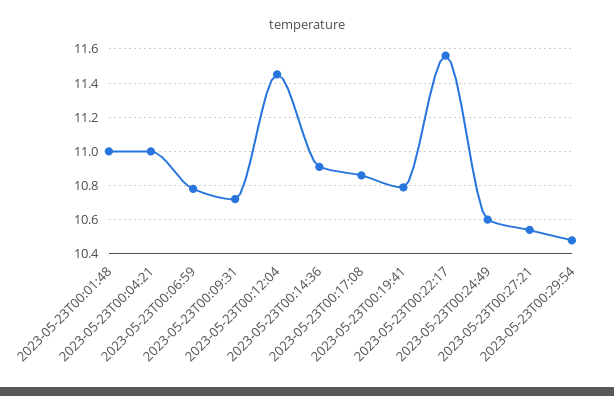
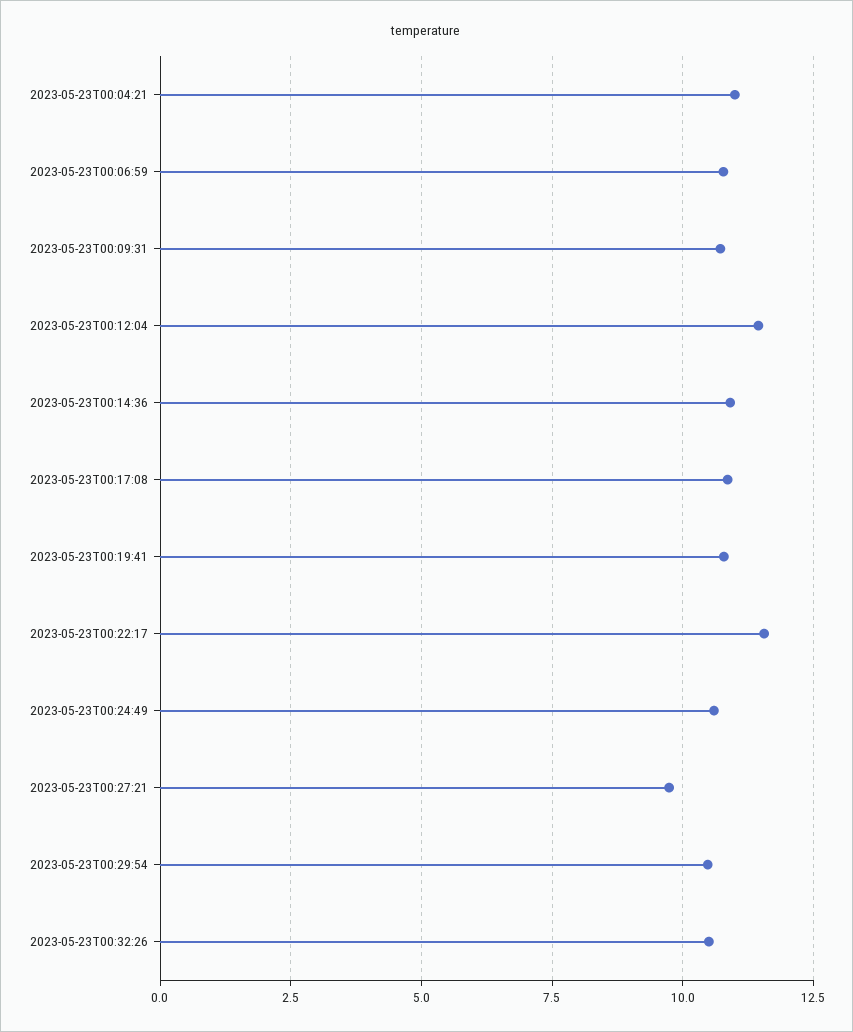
2023-05-23T00:01:48: 11 -> none
2023-05-23T00:27:21: 10.55 -> 9.75
2023-05-23T00:32:26: none -> 10.5

